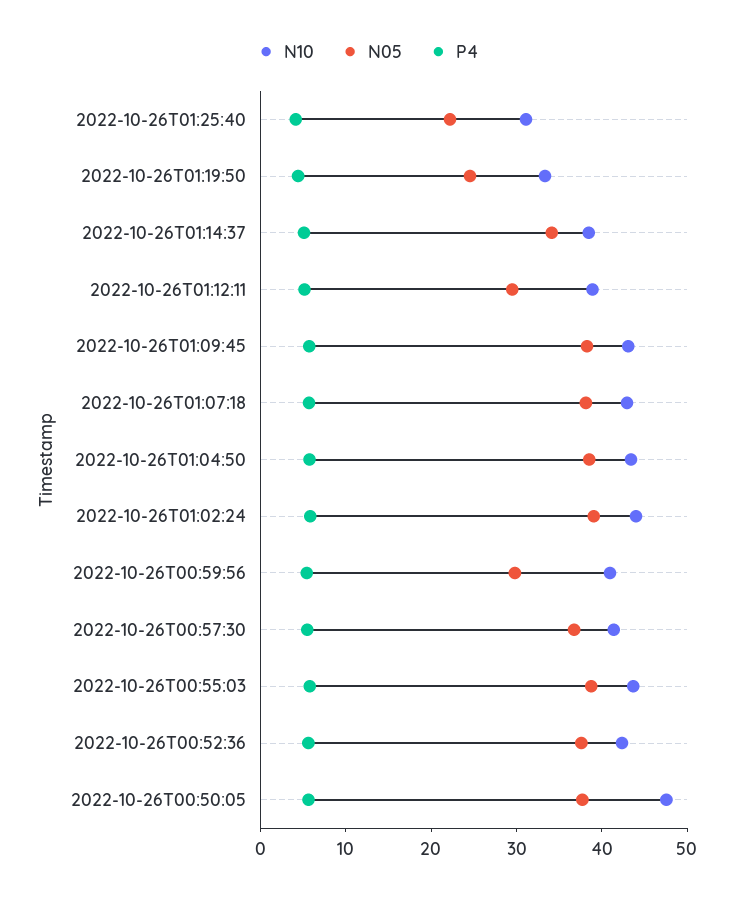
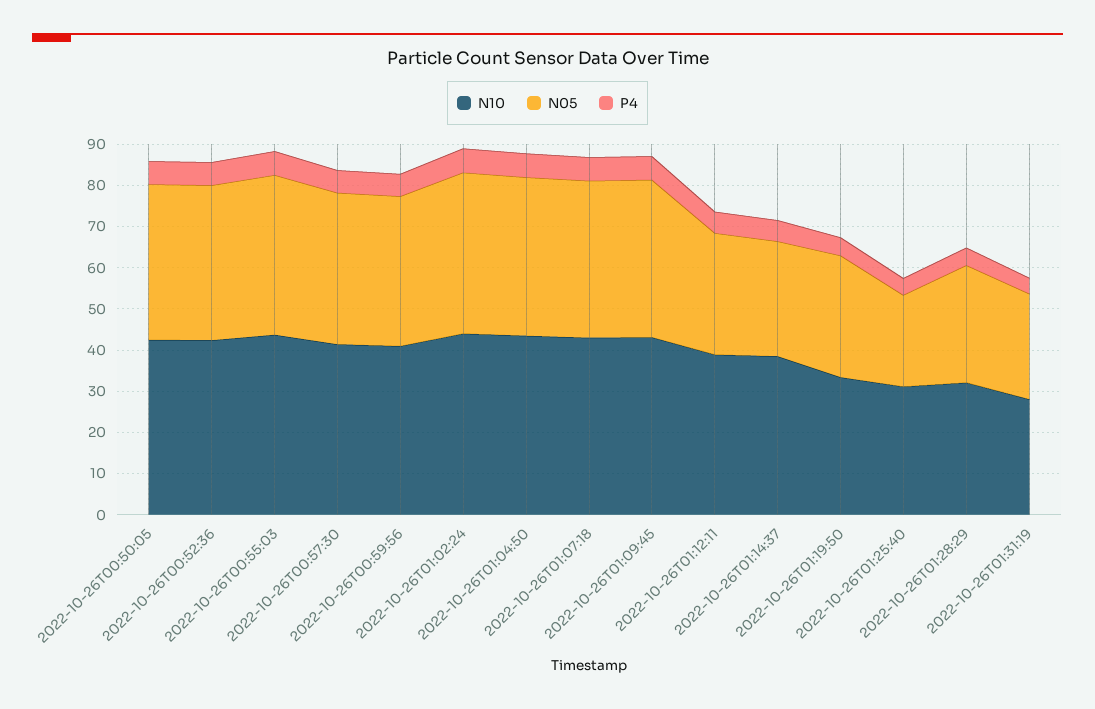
N05, 2022-10-26T01:19:50: 24 -> 30
N05, 2022-10-26T01:14:37: 34 -> 28
N05, 2022-10-26T00:59:56: 30 -> 36
N10, 2022-10-26T00:50:05: 48 -> 42
N10, 2022-10-26T01:28:29: none -> 32
N05, 2022-10-26T01:28:29: none -> 28
P4, 2022-10-26T01:28:29: none -> 4
N10, 2022-10-26T01:31:19: none -> 28
N05, 2022-10-26T01:31:19: none -> 26
P4, 2022-10-26T01:31:19: none -> 4

